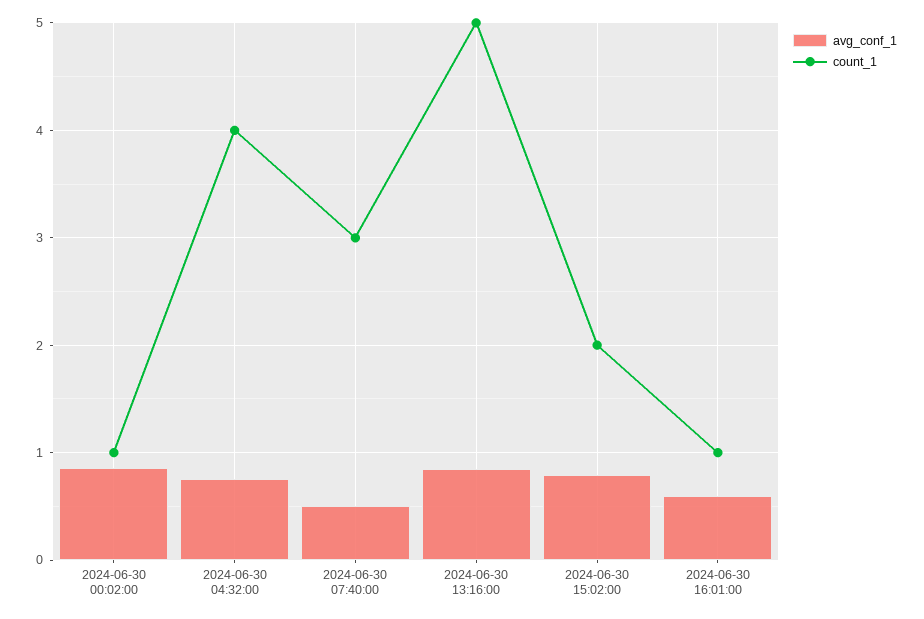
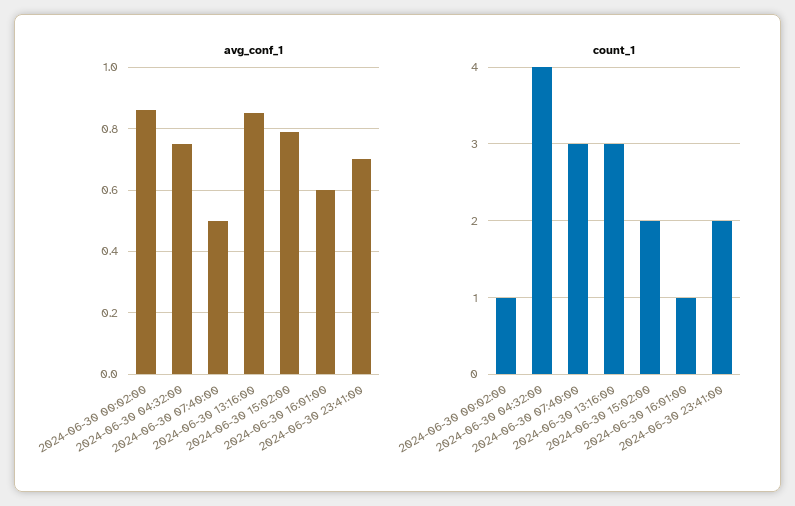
count_1, 2024-06-30 13:16:00: 5 -> 3
avg_conf_1, 2024-06-30 23:41:00: none -> 0.7
count_1, 2024-06-30 23:41:00: none -> 2

